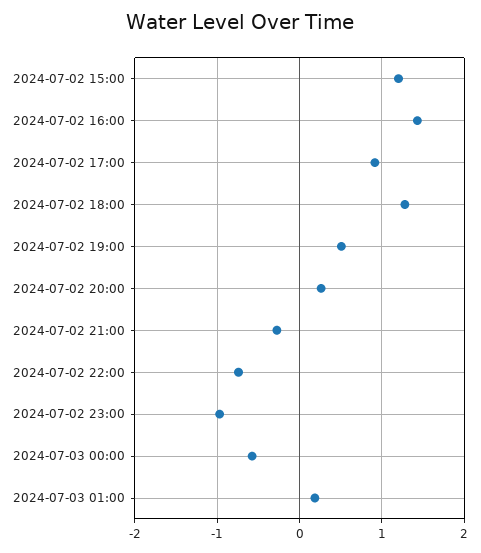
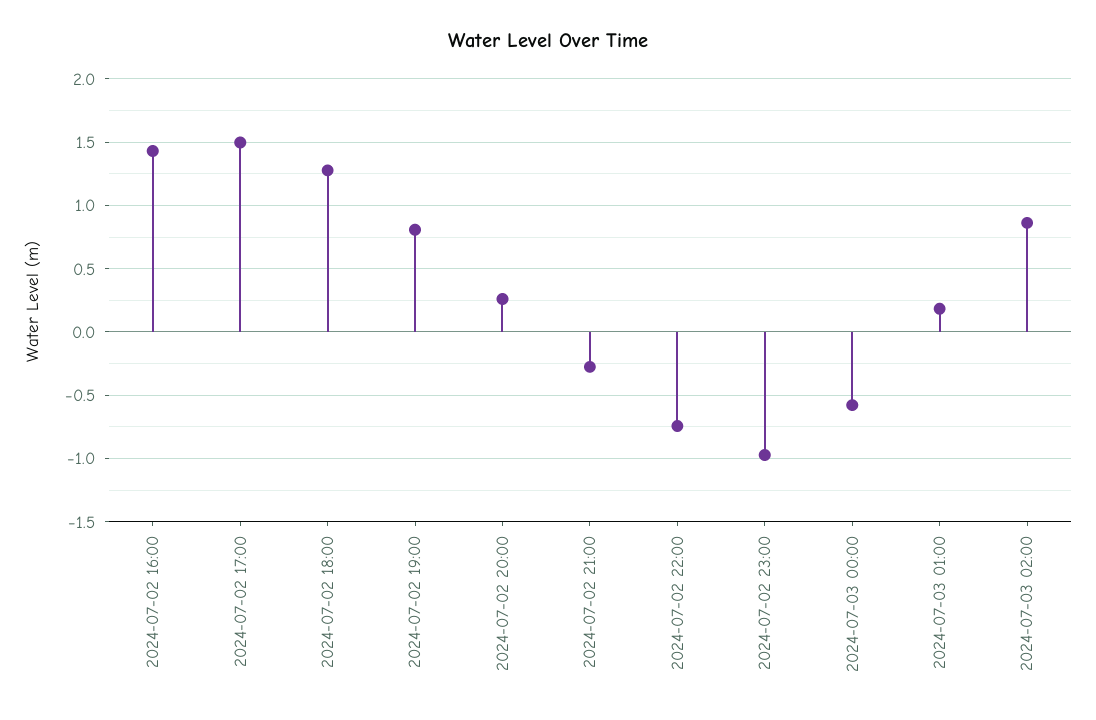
2024-07-02 15:00: 1.2 -> none
2024-07-02 17:00: 0.9 -> 1.5
2024-07-02 19:00: 0.5 -> 0.8
2024-07-03 02:00: none -> 0.85

